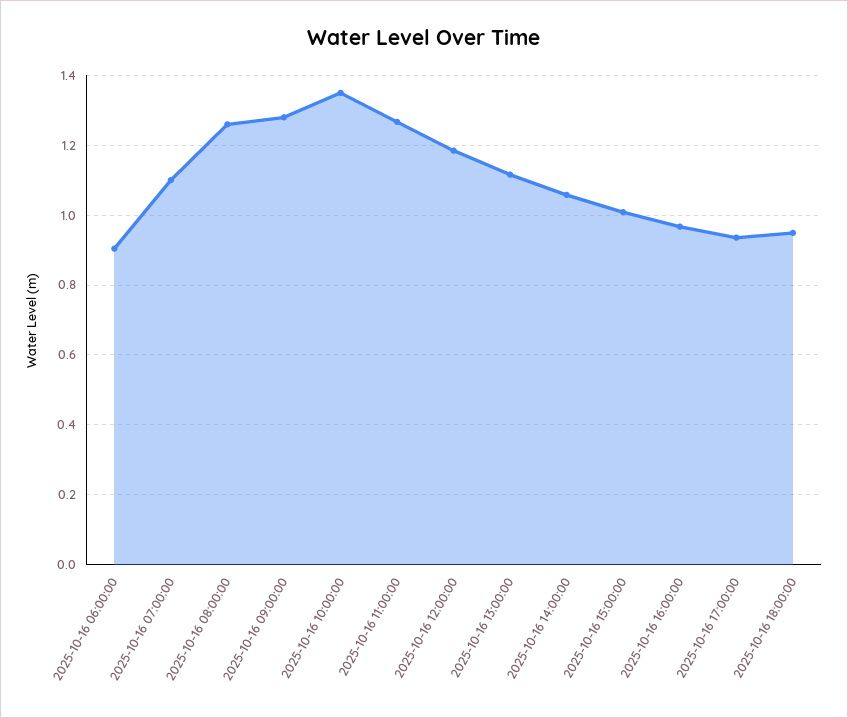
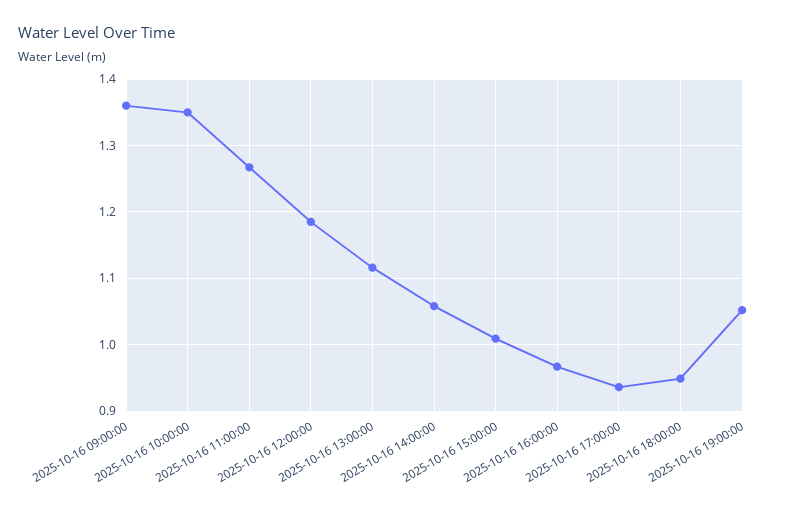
2025-10-16 06:00:00: 0.9 -> none
2025-10-16 07:00:00: 1.1 -> none
2025-10-16 08:00:00: 1.26 -> none
2025-10-16 09:00:00: 1.28 -> 1.36
2025-10-16 19:00:00: none -> 1.05

